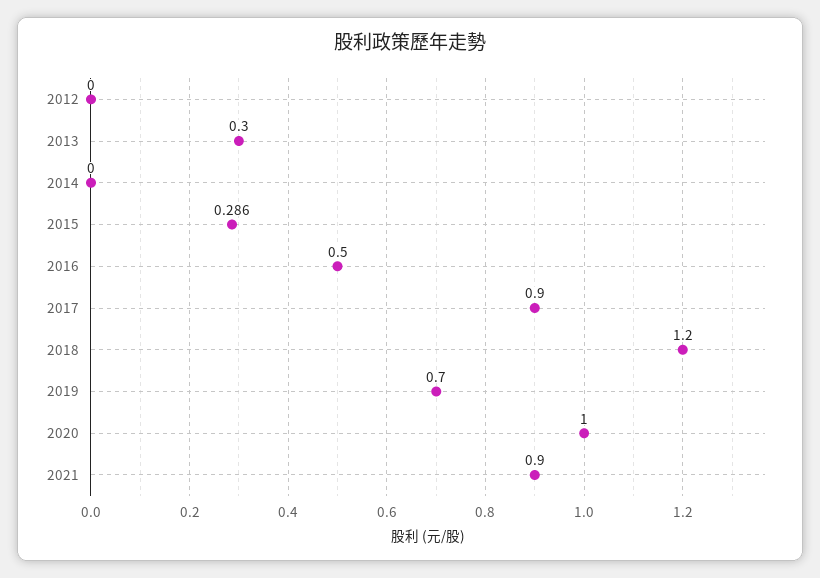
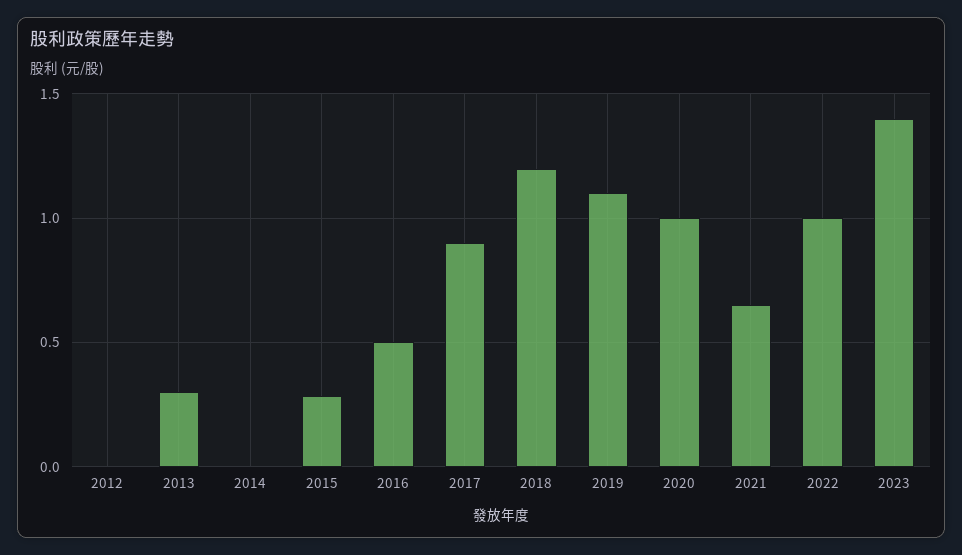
2019: 0.7 -> 1.1
2021: 0.9 -> 0.65
2022: none -> 1
2023: none -> 1.4

